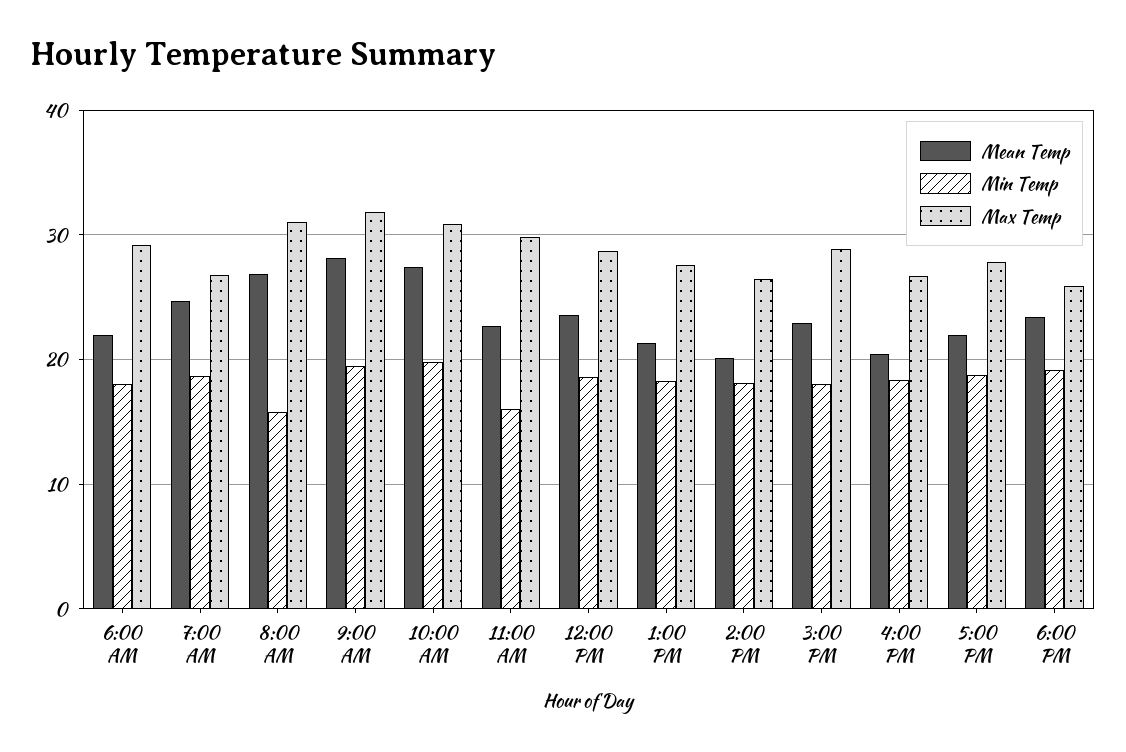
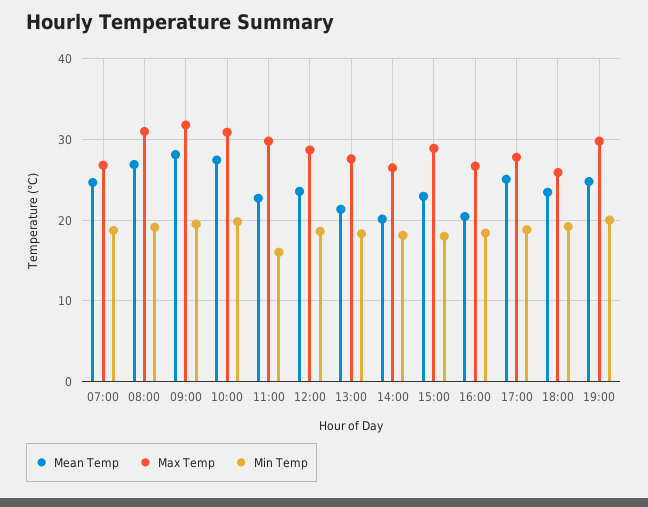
Mean Temp, 6:00 AM: 22 -> none
Min Temp, 6:00 AM: 18 -> none
Max Temp, 6:00 AM: 29 -> none
Min Temp, 8:00 AM: 16 -> 19
Mean Temp, 5:00 PM: 22 -> 25
Mean Temp, 19:00: none -> 25
Max Temp, 19:00: none -> 30
Min Temp, 19:00: none -> 20

